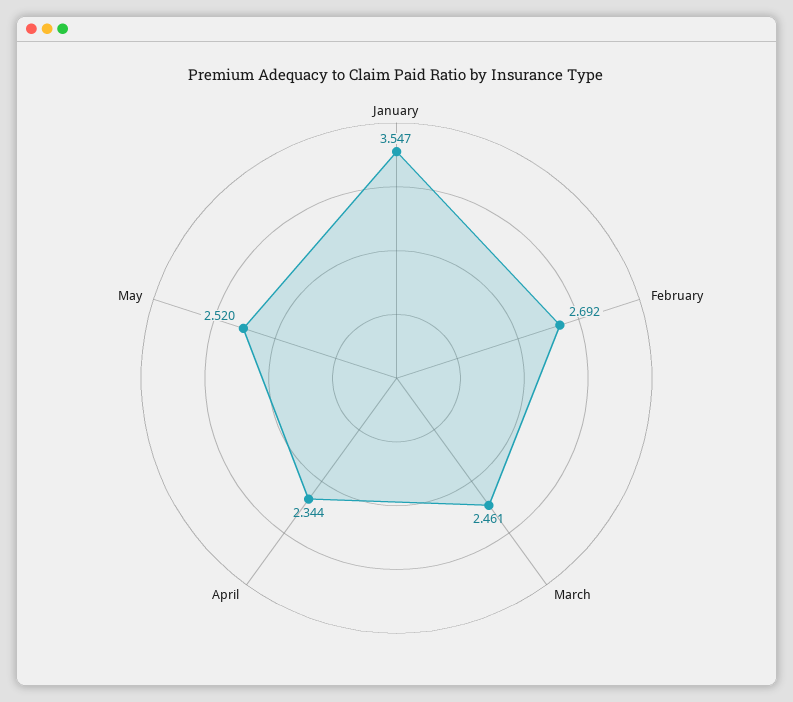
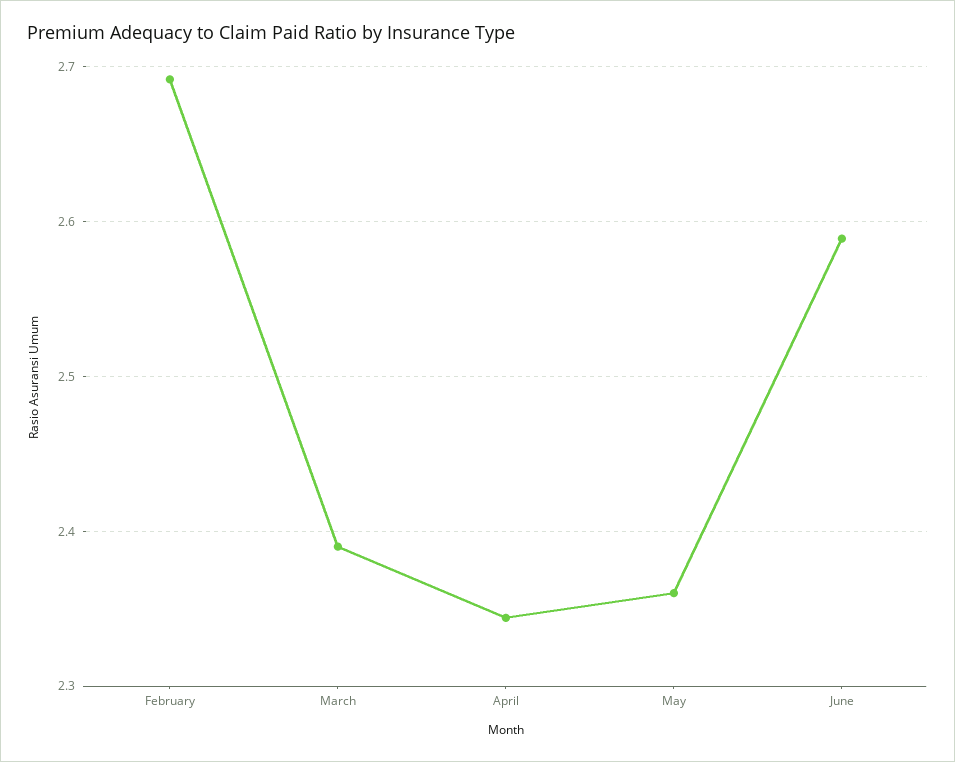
January: 3.547 -> none
March: 2.461 -> 2.39
May: 2.52 -> 2.36
June: none -> 2.59

